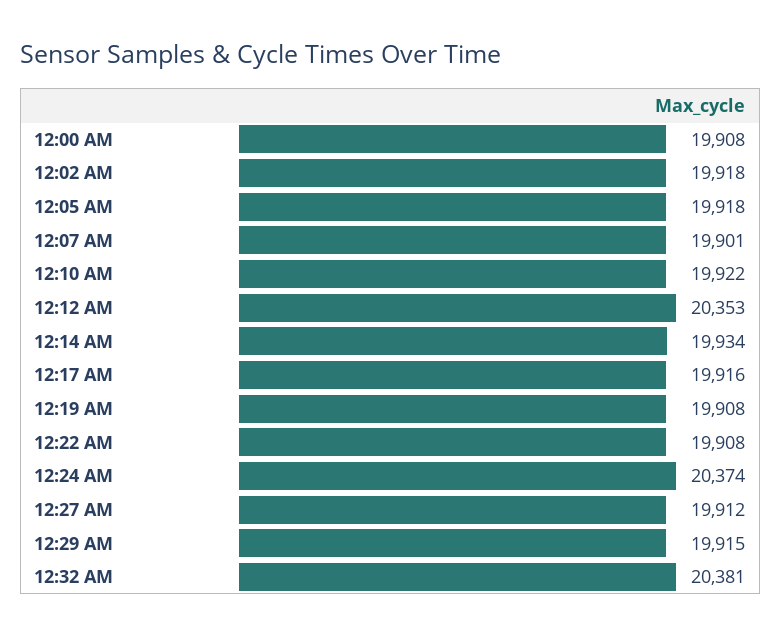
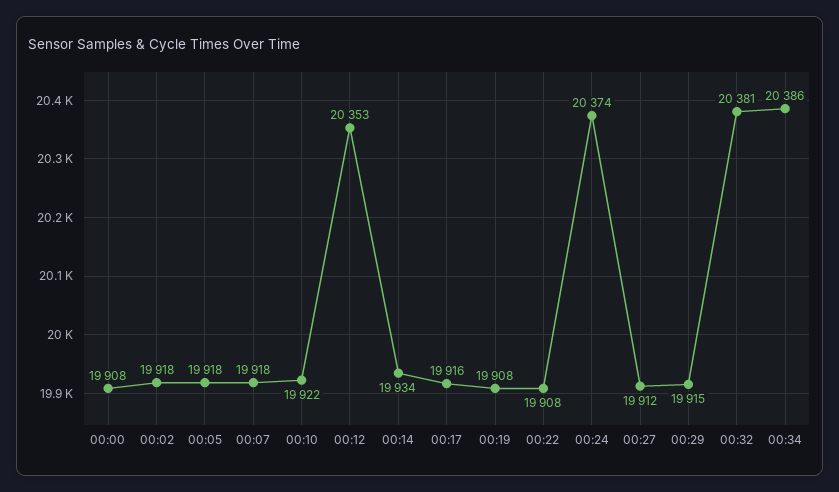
12:07 AM: 19901 -> 19918
00:34: none -> 20386

